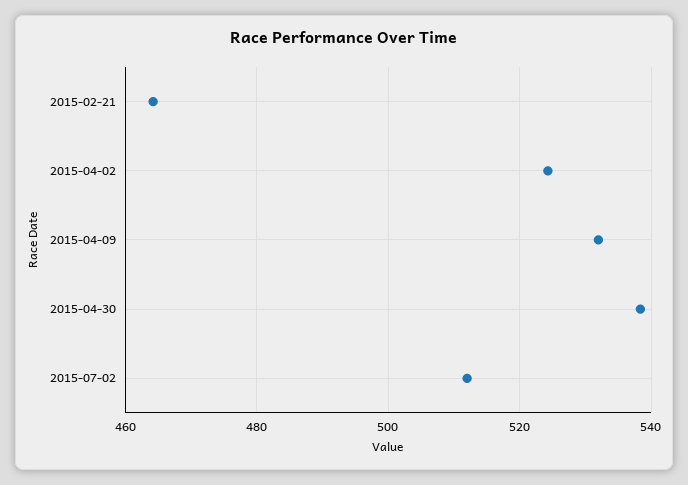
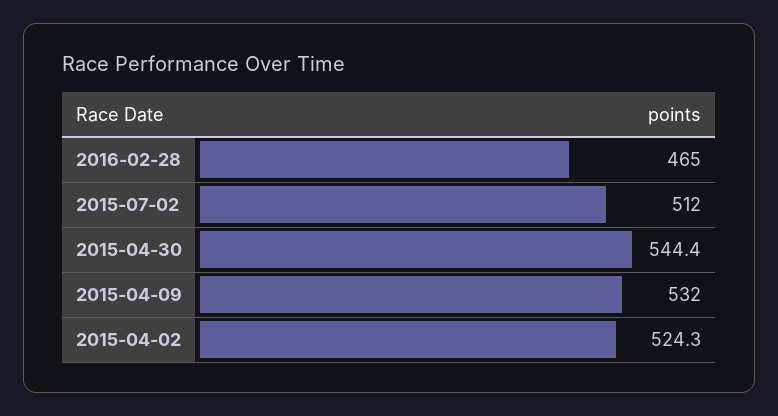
2015-02-21: 464 -> none
2015-04-30: 538 -> 544.4
2016-02-28: none -> 465

